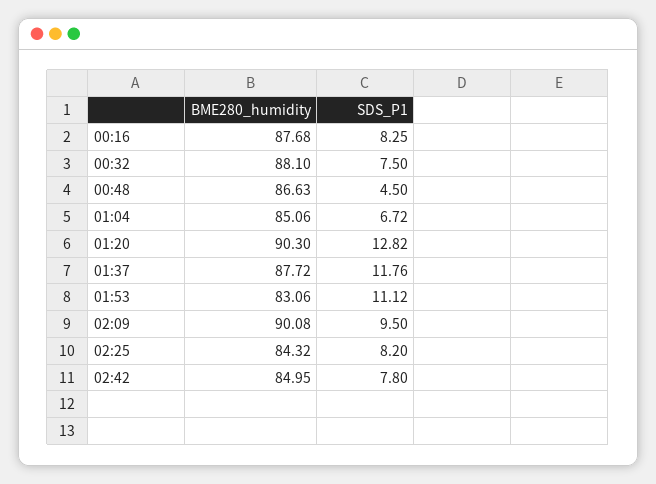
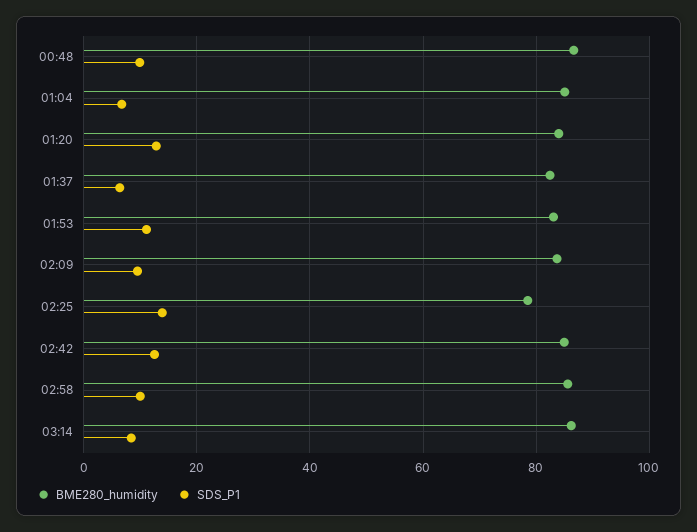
BME280_humidity, 00:16: 87.68 -> none
SDS_P1, 00:16: 8.25 -> none
BME280_humidity, 00:32: 88.1 -> none
SDS_P1, 00:32: 7.5 -> none
SDS_P1, 00:48: 4.5 -> 10
BME280_humidity, 01:20: 90.3 -> 84
BME280_humidity, 01:37: 87.72 -> 82
SDS_P1, 01:37: 11.76 -> 6
BME280_humidity, 02:09: 90.08 -> 84
BME280_humidity, 02:25: 84.32 -> 78
SDS_P1, 02:25: 8.2 -> 14
SDS_P1, 02:42: 7.8 -> 12
BME280_humidity, 02:58: none -> 86
SDS_P1, 02:58: none -> 10
BME280_humidity, 03:14: none -> 86
SDS_P1, 03:14: none -> 8

